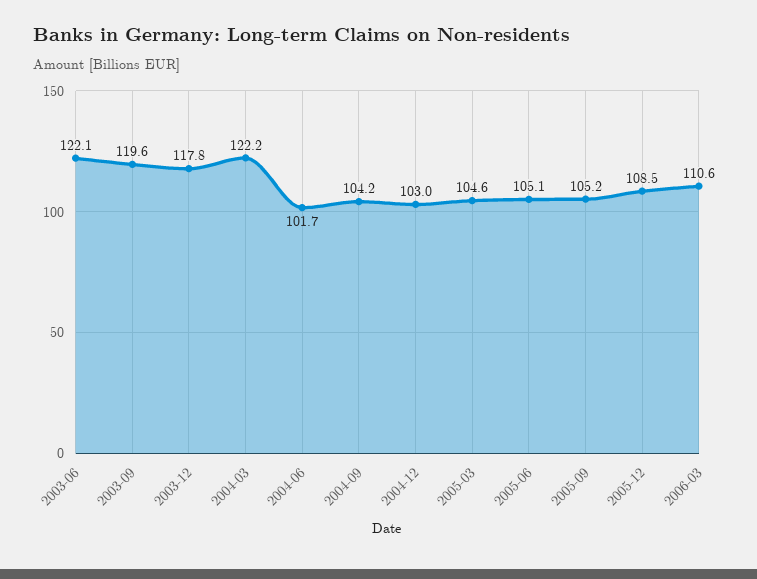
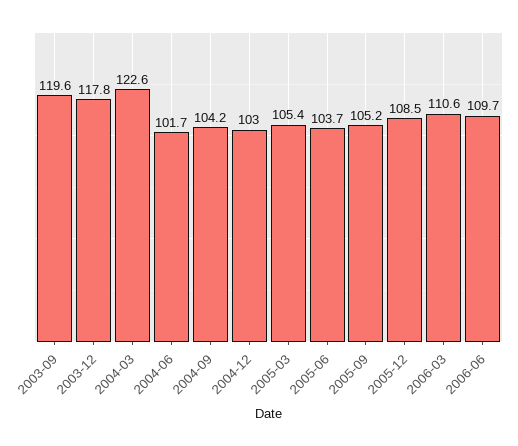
2003-06: 122.1 -> none
2004-03: 122.2 -> 122.6
2005-03: 104.6 -> 105.4
2005-06: 105.1 -> 103.7
2006-06: none -> 109.7

